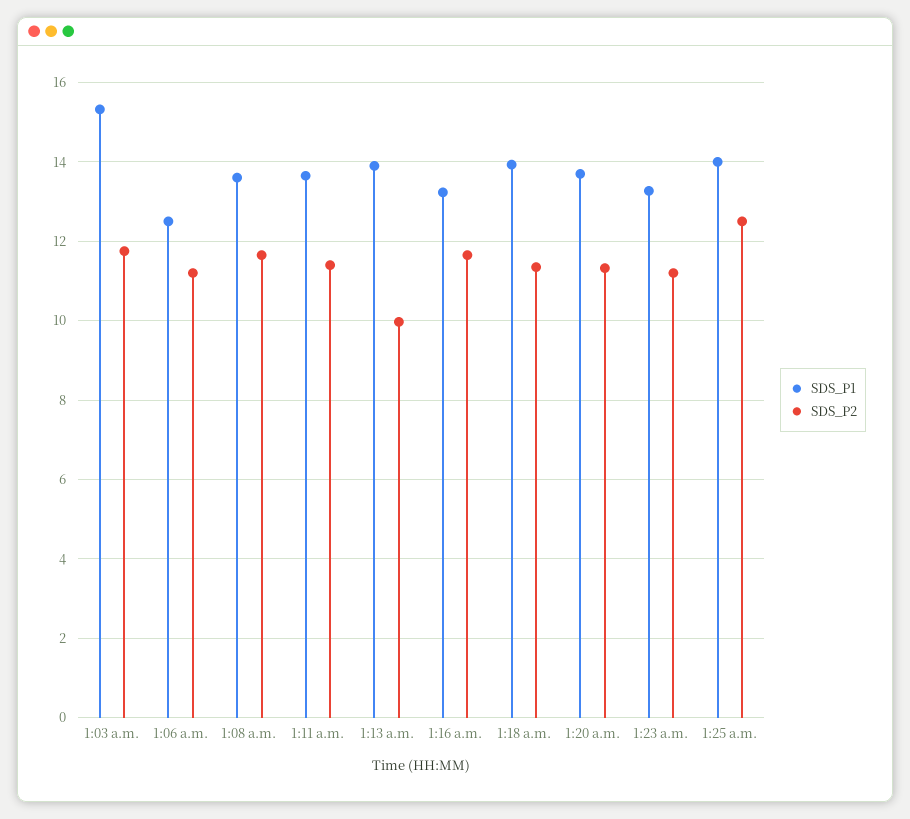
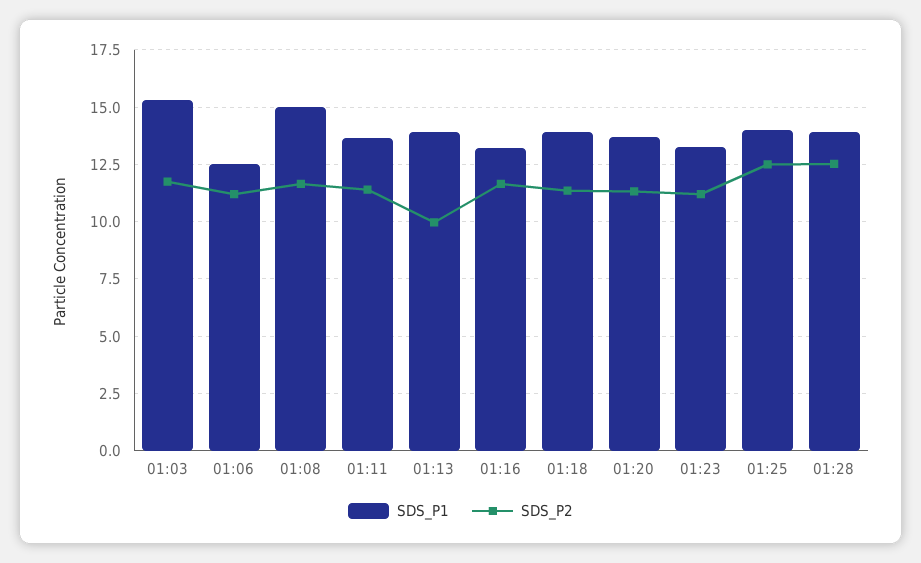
SDS_P1, 1:08 a.m.: 13.6 -> 15
SDS_P1, 01:28: none -> 14
SDS_P2, 01:28: none -> 12.5

